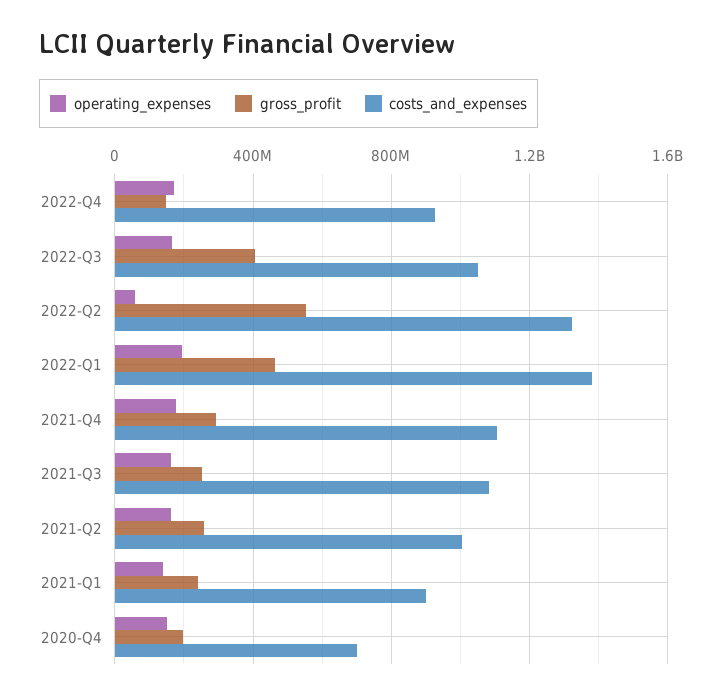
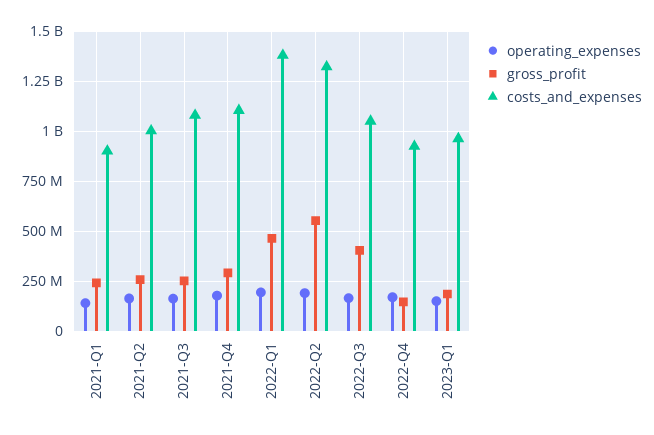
operating_expenses, 2022-Q2: 50000000 -> 200000000
operating_expenses, 2020-Q4: 150000000 -> none
gross_profit, 2020-Q4: 200000000 -> none
costs_and_expenses, 2020-Q4: 700000000 -> none
operating_expenses, 2023-Q1: none -> 150000000
gross_profit, 2023-Q1: none -> 200000000
costs_and_expenses, 2023-Q1: none -> 950000000

